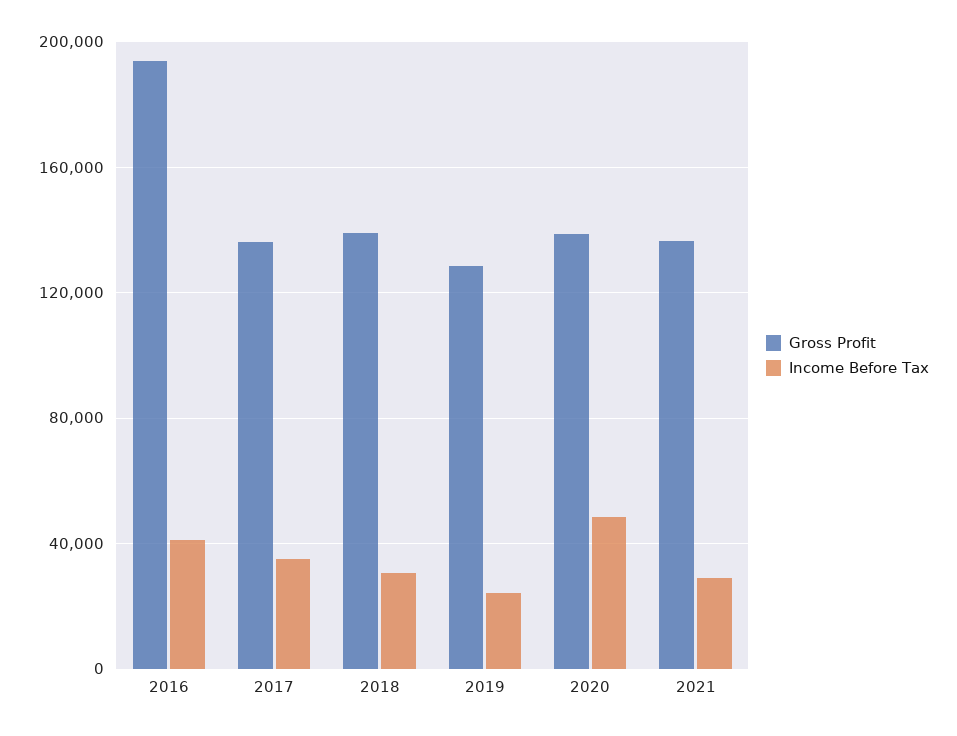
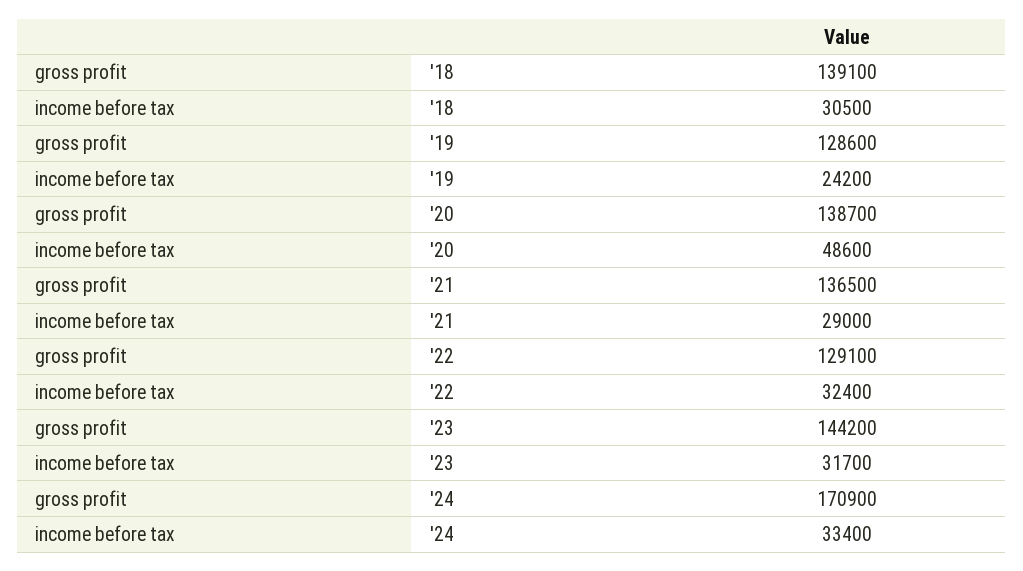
Gross Profit, 2016: 195000 -> none
Income Before Tax, 2016: 40000 -> none
Gross Profit, 2017: 135000 -> none
Income Before Tax, 2017: 35000 -> none
Gross Profit, '22: none -> 129100
Income Before Tax, '22: none -> 32400
Gross Profit, '23: none -> 144200
Income Before Tax, '23: none -> 31700
Gross Profit, '24: none -> 170900
Income Before Tax, '24: none -> 33400

